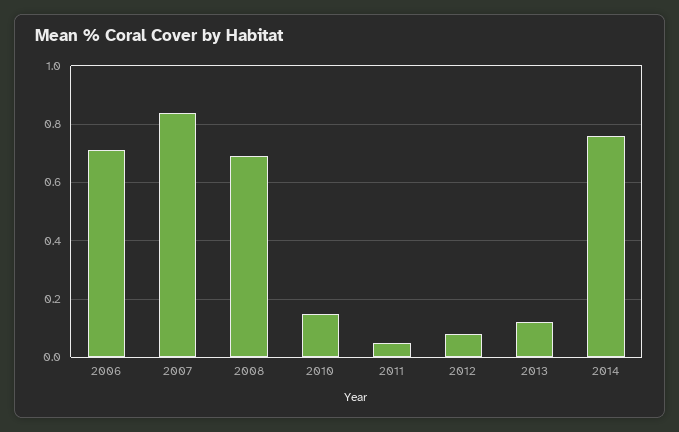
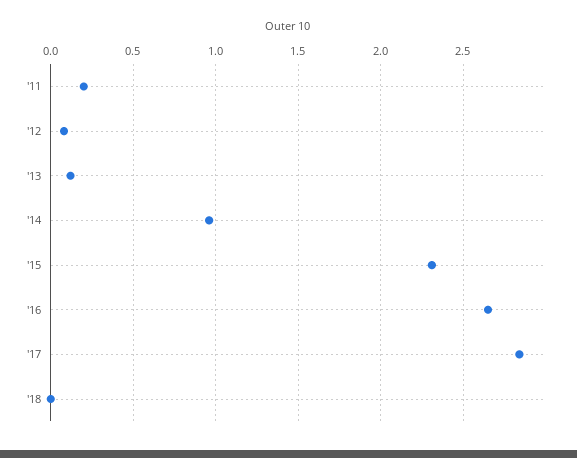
2006: 0.7 -> none
2007: 0.85 -> none
2008: 0.7 -> none
2010: 0.15 -> none
2011: 0.05 -> 0.2
2014: 0.75 -> 0.95
'15: none -> 2.3
'16: none -> 2.65
'17: none -> 2.85
'18: none -> 0

